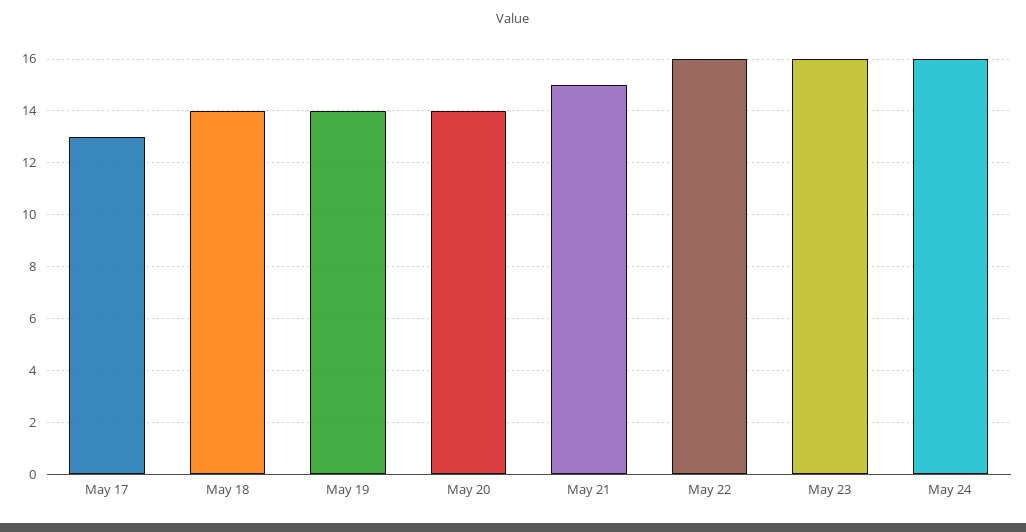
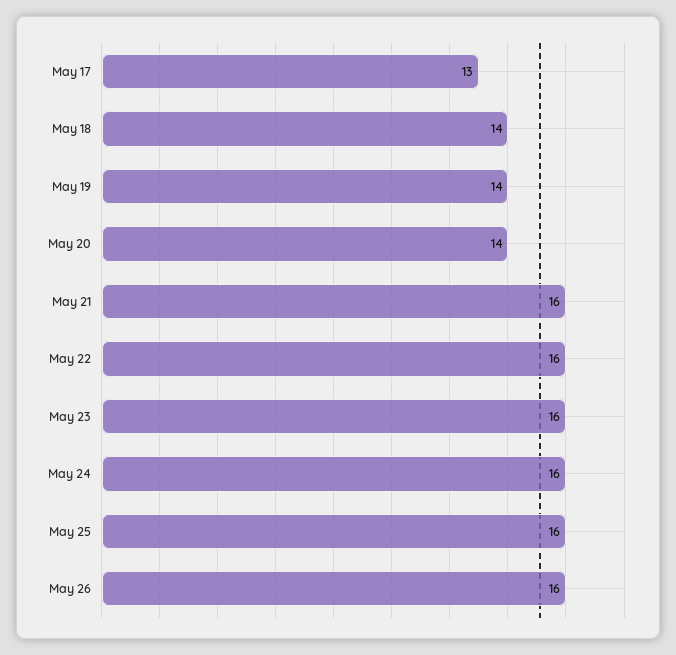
May 21: 15 -> 16
May 25: none -> 16
May 26: none -> 16

